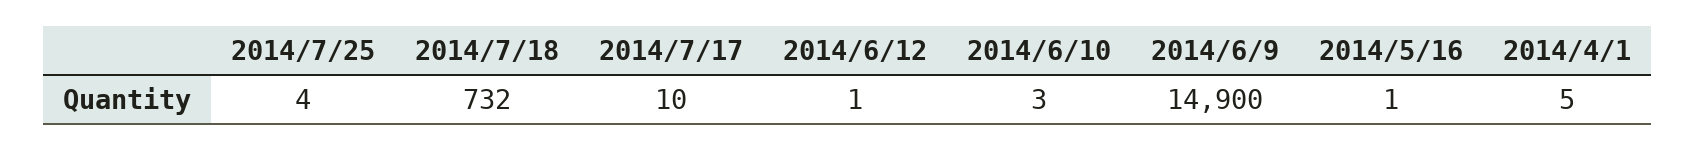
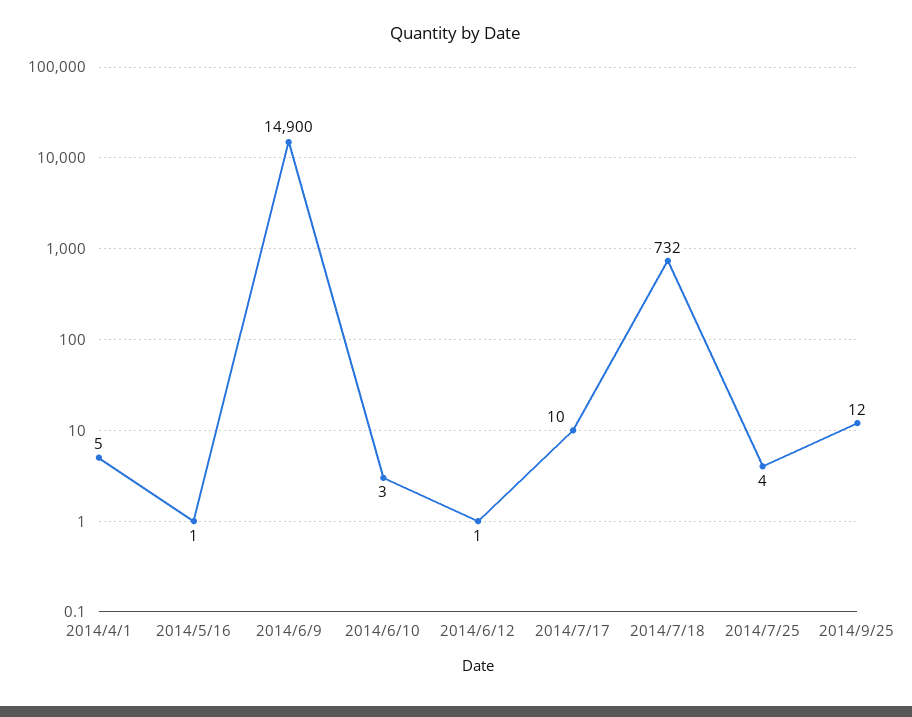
2014/9/25: none -> 12

